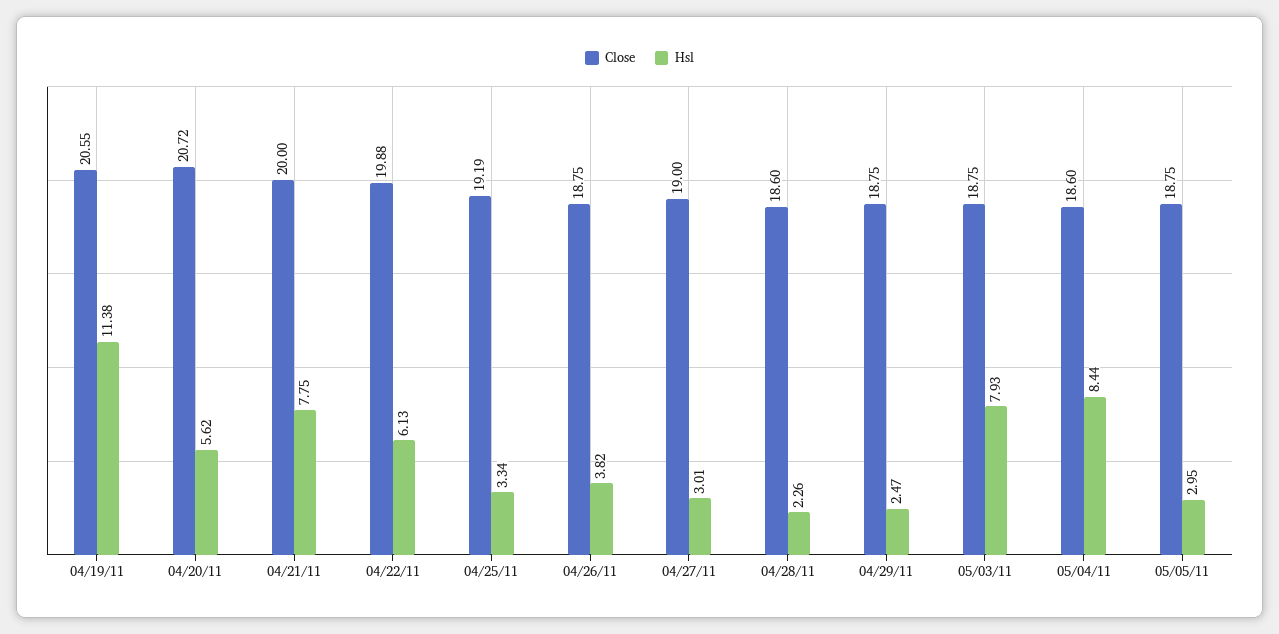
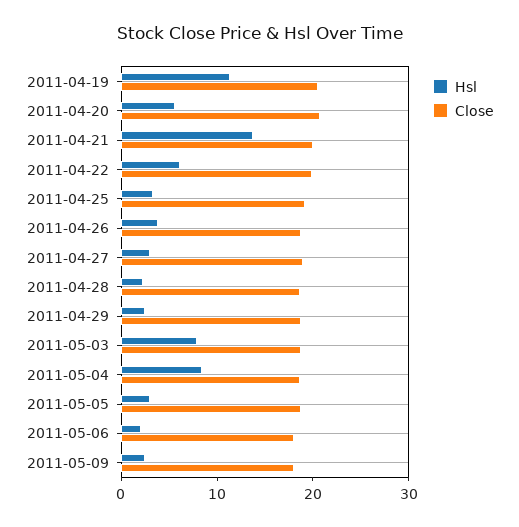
Hsl, 04/21/11: 7.75 -> 14
Hsl, 2011-05-06: none -> 2
Close, 2011-05-06: none -> 18
Hsl, 2011-05-09: none -> 2
Close, 2011-05-09: none -> 18

